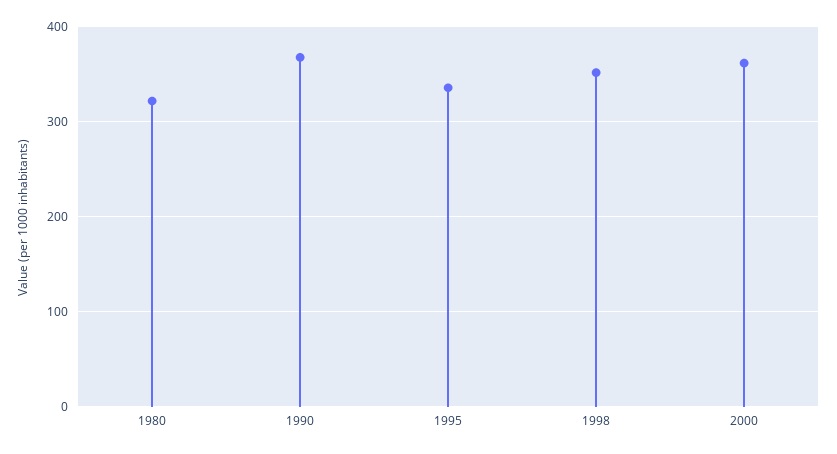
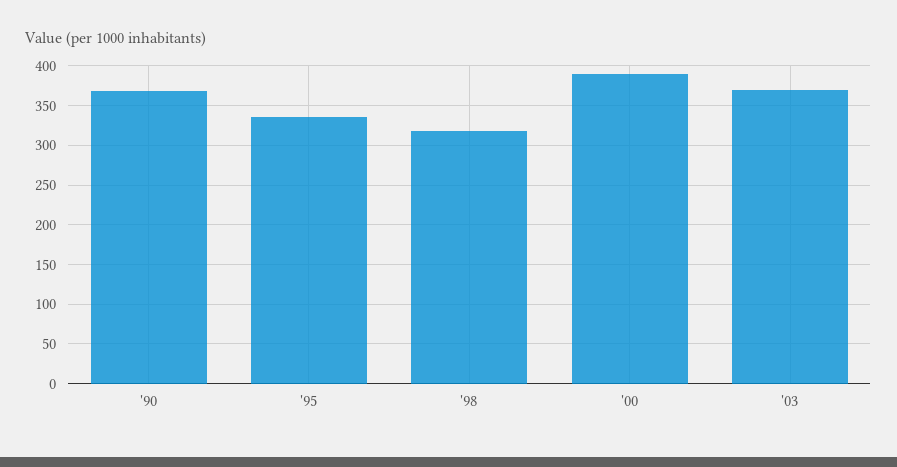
1980: 320 -> none
1998: 350 -> 320
2000: 360 -> 390
'03: none -> 370

